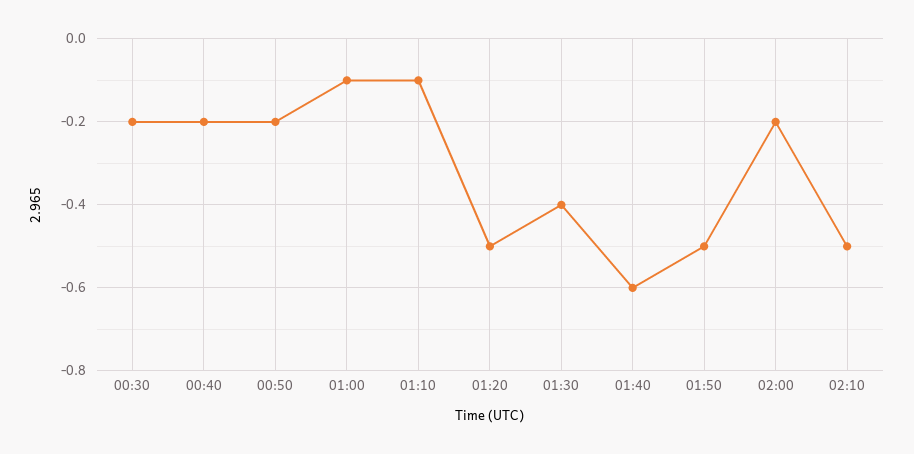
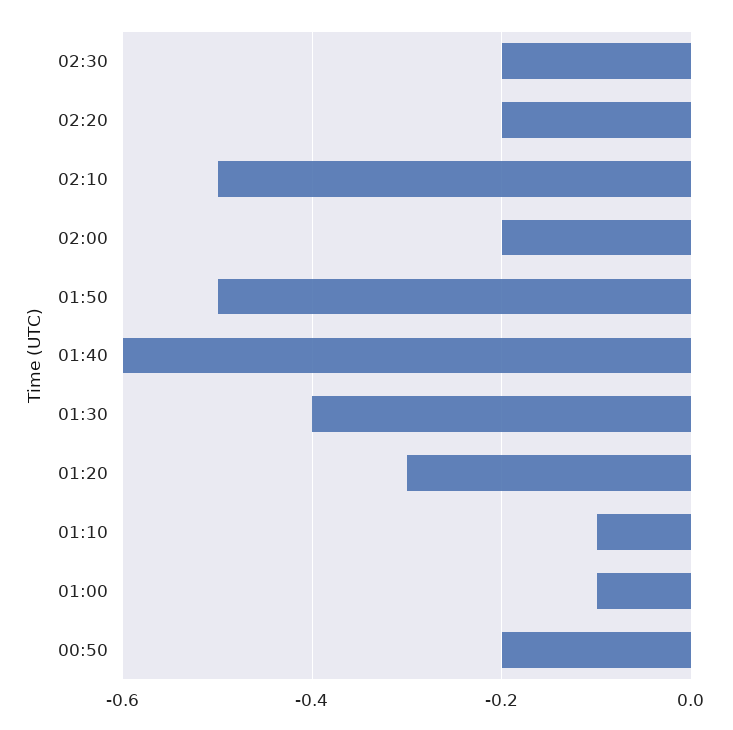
00:30: -0.2 -> none
00:40: -0.2 -> none
01:20: -0.5 -> -0.3
02:30: none -> -0.2
02:20: none -> -0.2

